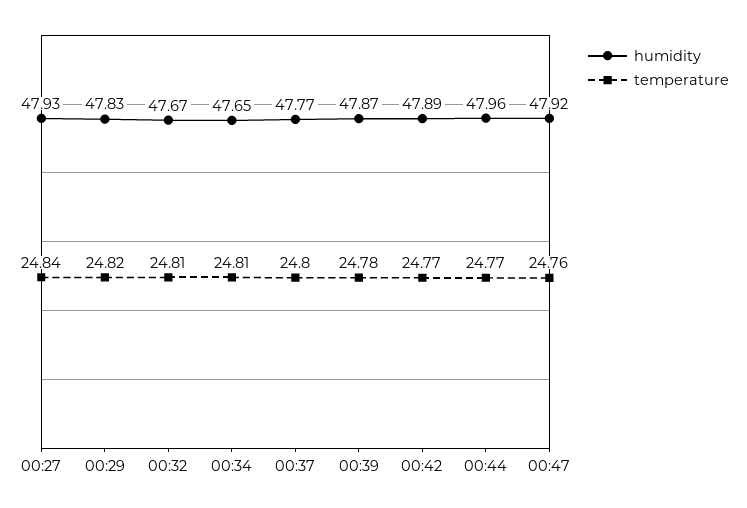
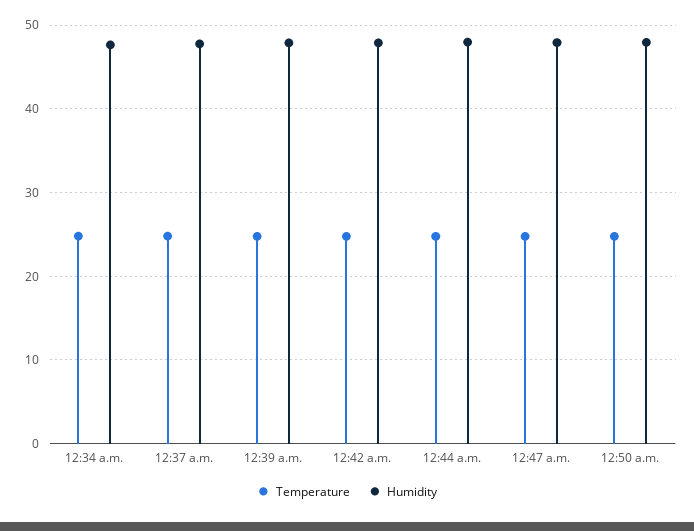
humidity, 00:27: 47.93 -> none
temperature, 00:27: 24.84 -> none
humidity, 00:29: 47.83 -> none
temperature, 00:29: 24.82 -> none
humidity, 00:32: 47.67 -> none
temperature, 00:32: 24.81 -> none
temperature, 12:50 a.m.: none -> 25
humidity, 12:50 a.m.: none -> 48

